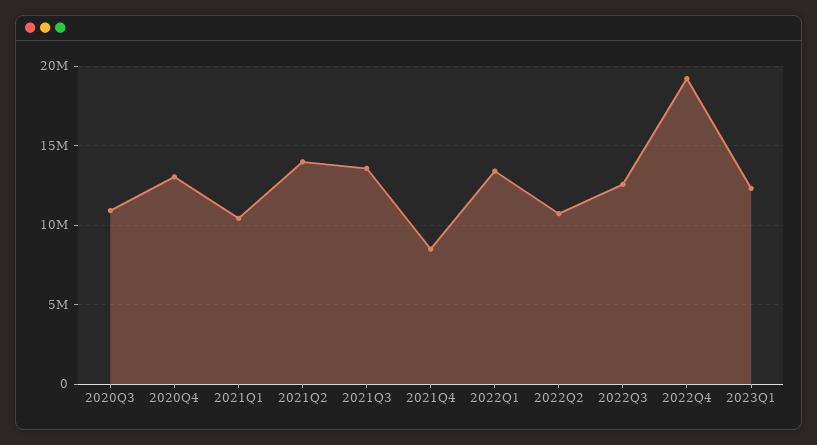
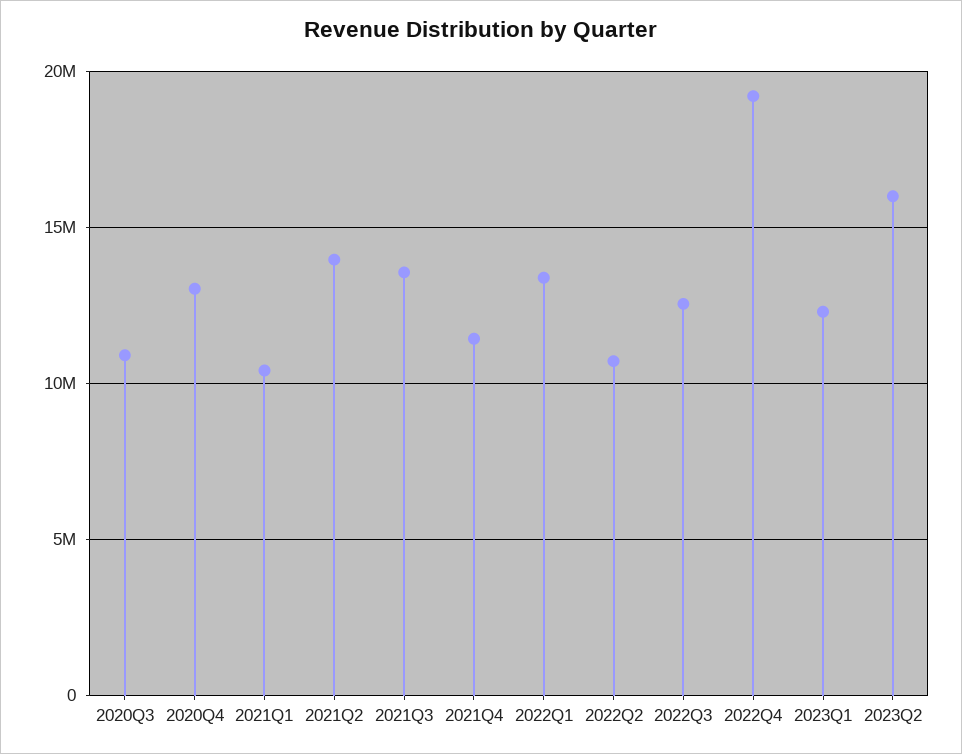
2021Q4: 8500000 -> 11500000
2023Q2: none -> 16000000

